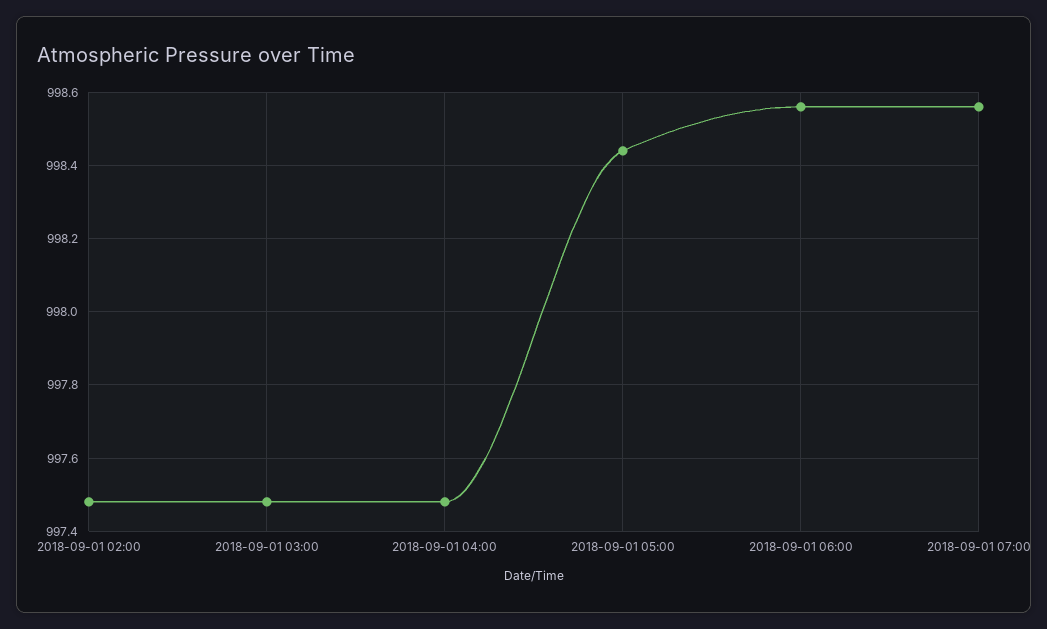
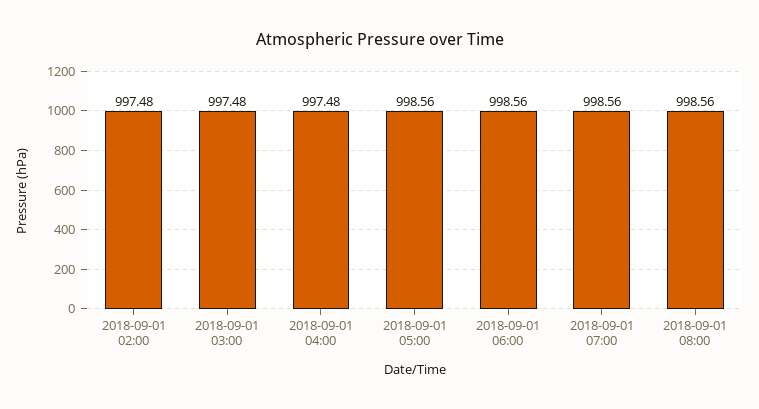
2018-09-01 05:00: 998.45 -> 998.56
2018-09-01 08:00: none -> 998.56

